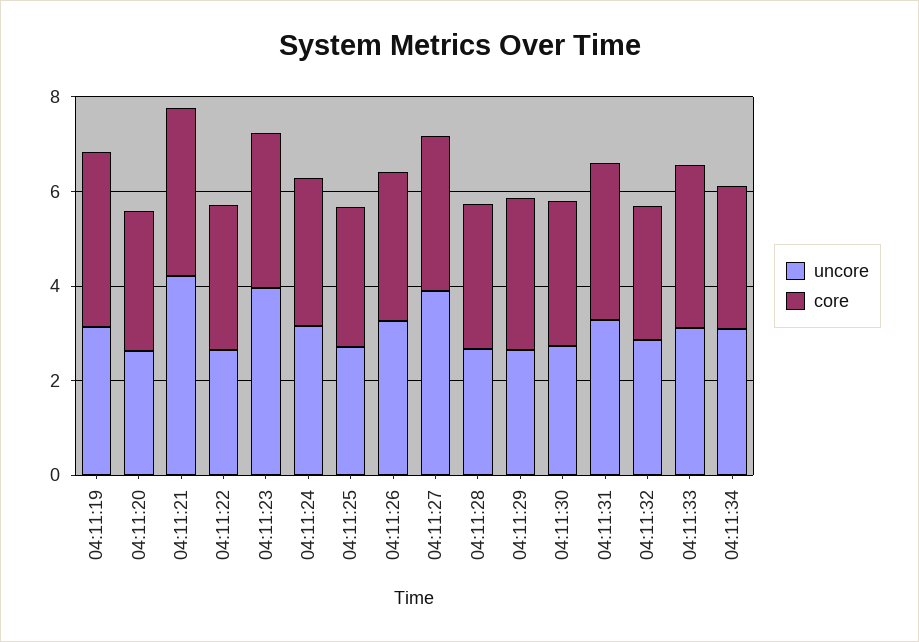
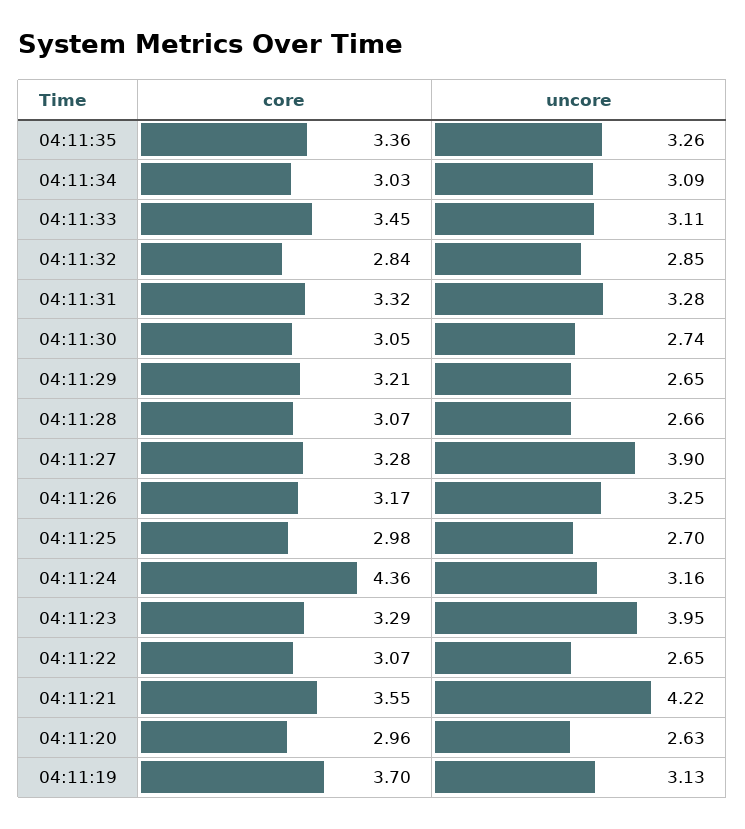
core, 04:11:24: 3 -> 4.36
core, 04:11:35: none -> 3.36
uncore, 04:11:35: none -> 3.26

